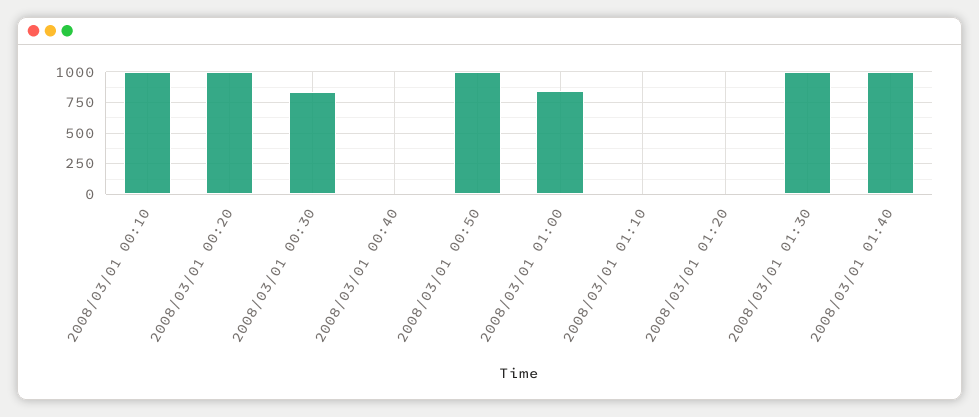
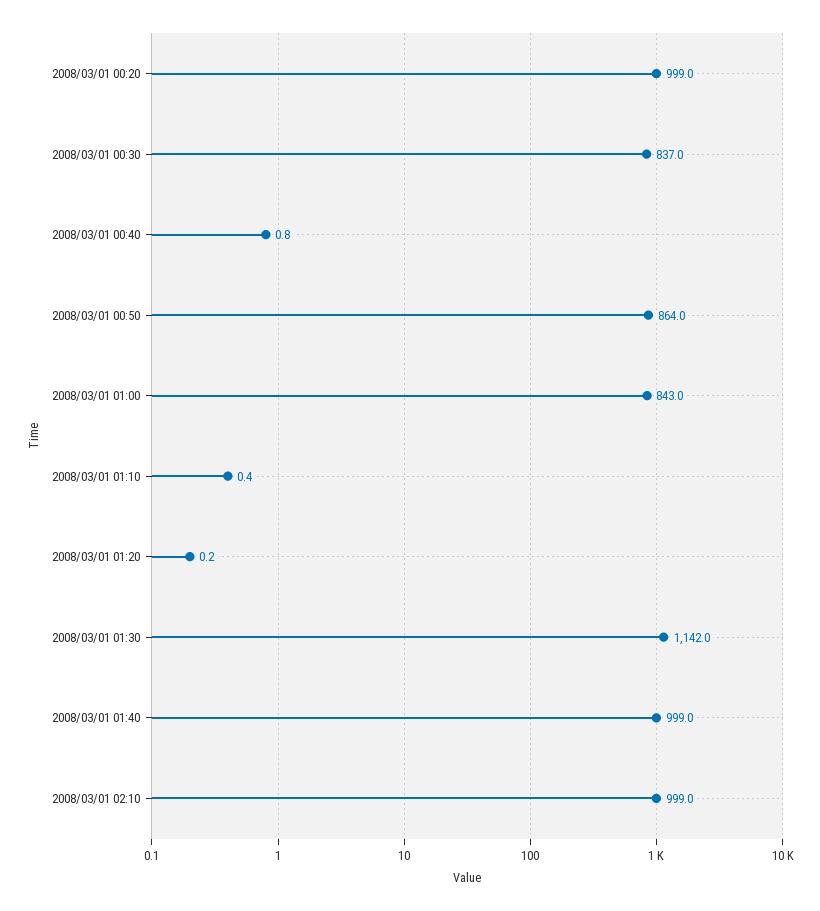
2008/03/01 00:10: 1000 -> none
2008/03/01 00:50: 1000 -> 864
2008/03/01 01:30: 1000 -> 1142
2008/03/01 02:10: none -> 999

